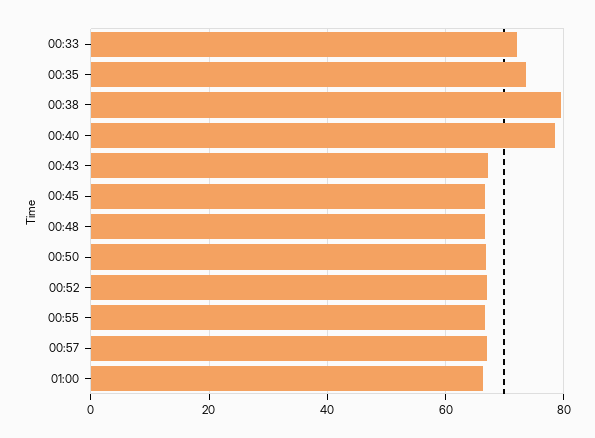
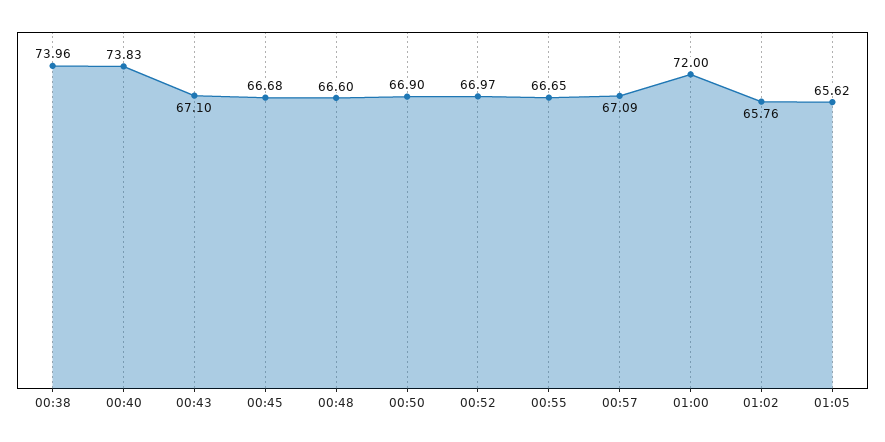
00:33: 72 -> none
00:35: 74 -> none
00:38: 80 -> 73.96
00:40: 78 -> 73.83
01:00: 66 -> 72
01:02: none -> 65.76
01:05: none -> 65.62

